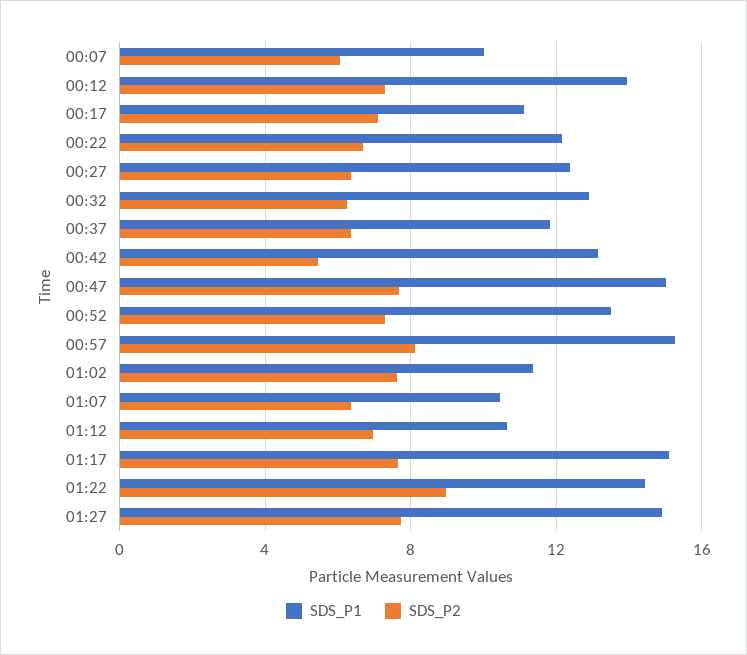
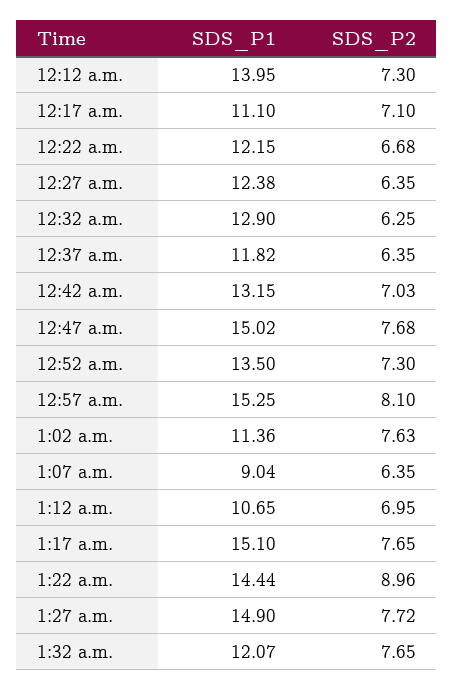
SDS_P1, 00:07: 10 -> none
SDS_P2, 00:07: 6 -> none
SDS_P2, 00:42: 5.5 -> 7.03
SDS_P1, 01:07: 10.5 -> 9.04
SDS_P1, 1:32 a.m.: none -> 12.07
SDS_P2, 1:32 a.m.: none -> 7.65

